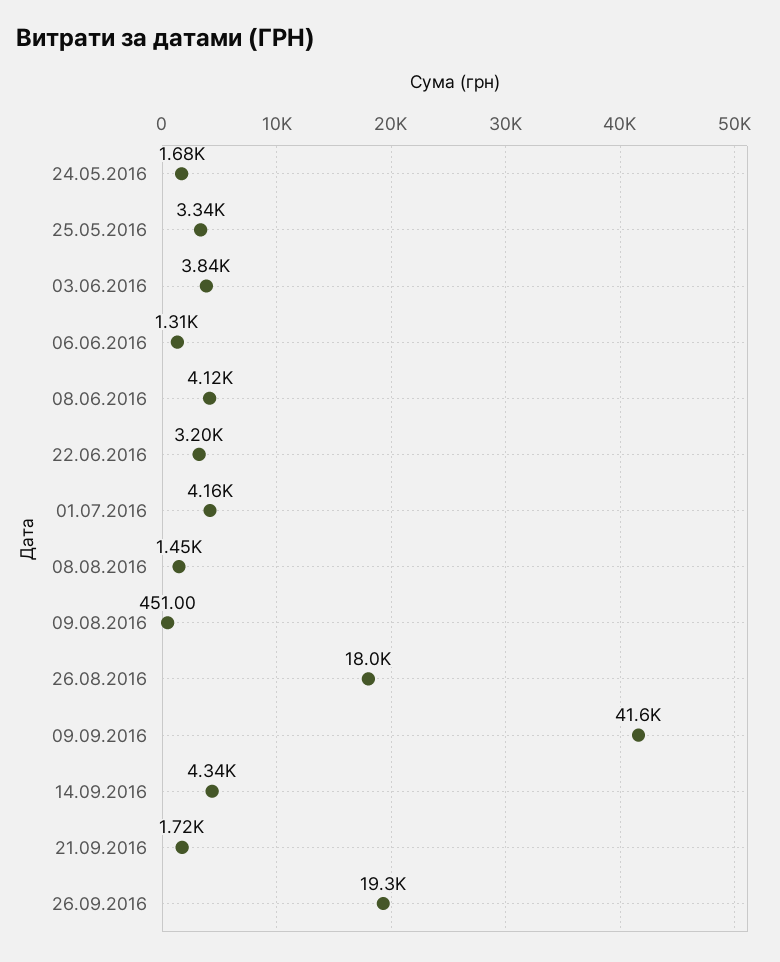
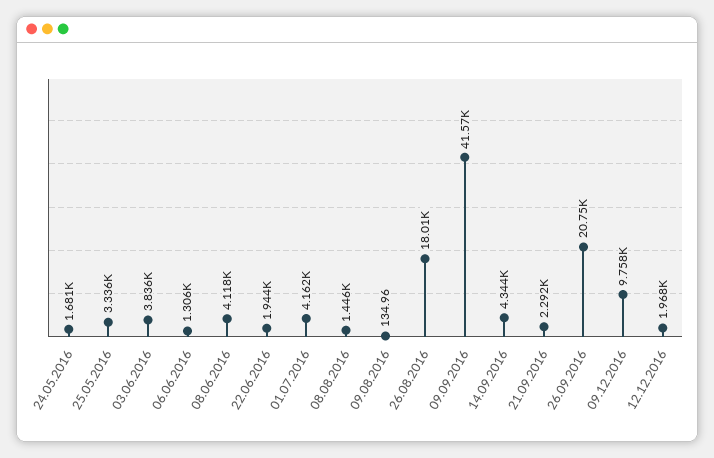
22.06.2016: 3200 -> 1944
09.08.2016: 451 -> 134.96
21.09.2016: 1720 -> 2292
26.09.2016: 19300 -> 20750
09.12.2016: none -> 9758
12.12.2016: none -> 1968

